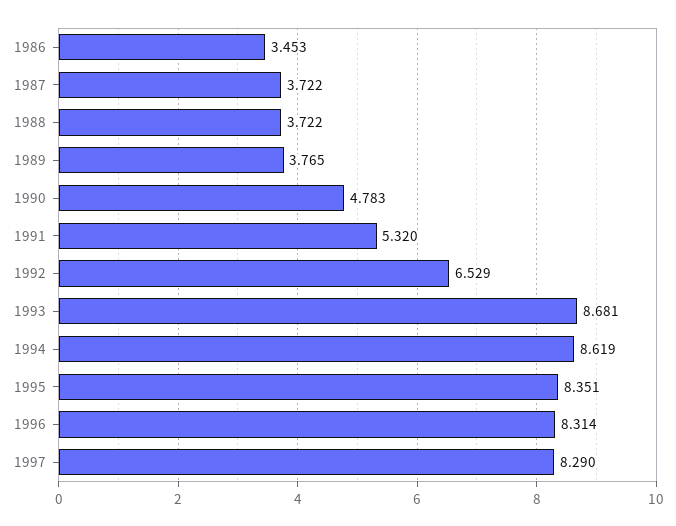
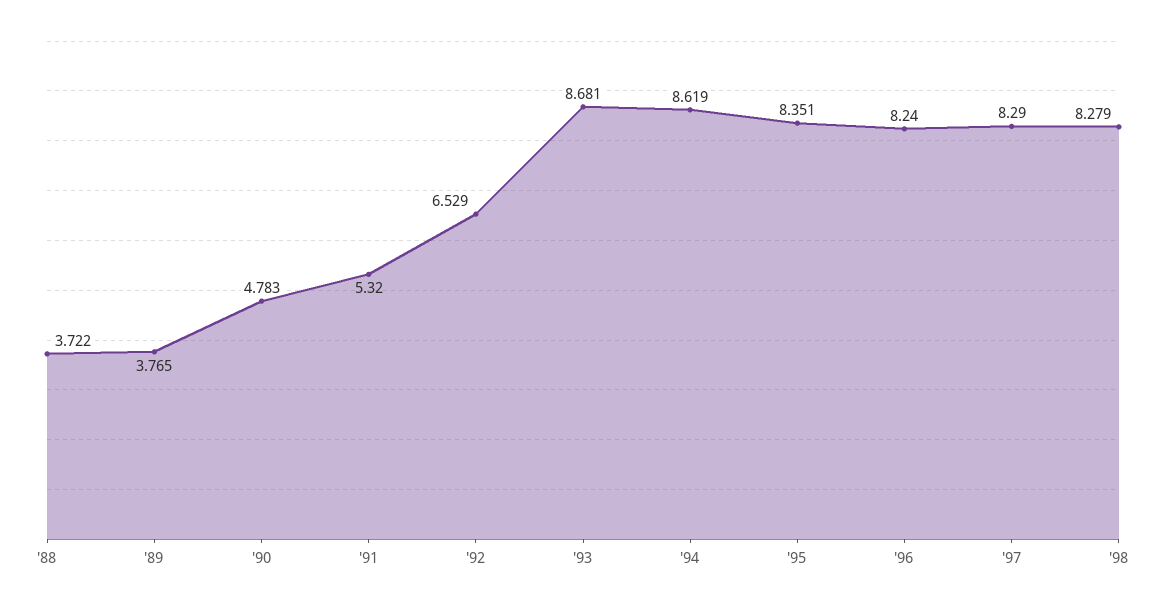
1986: 3.453 -> none
1987: 3.722 -> none
1996: 8.314 -> 8.24
'98: none -> 8.279

